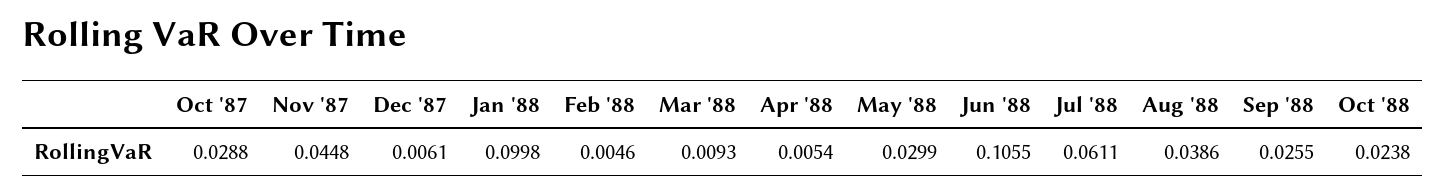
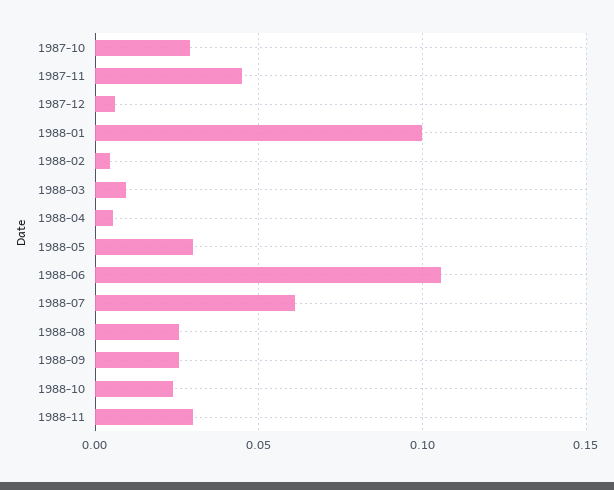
Aug '88: 0.0386 -> 0.025
1988-11: none -> 0.03

